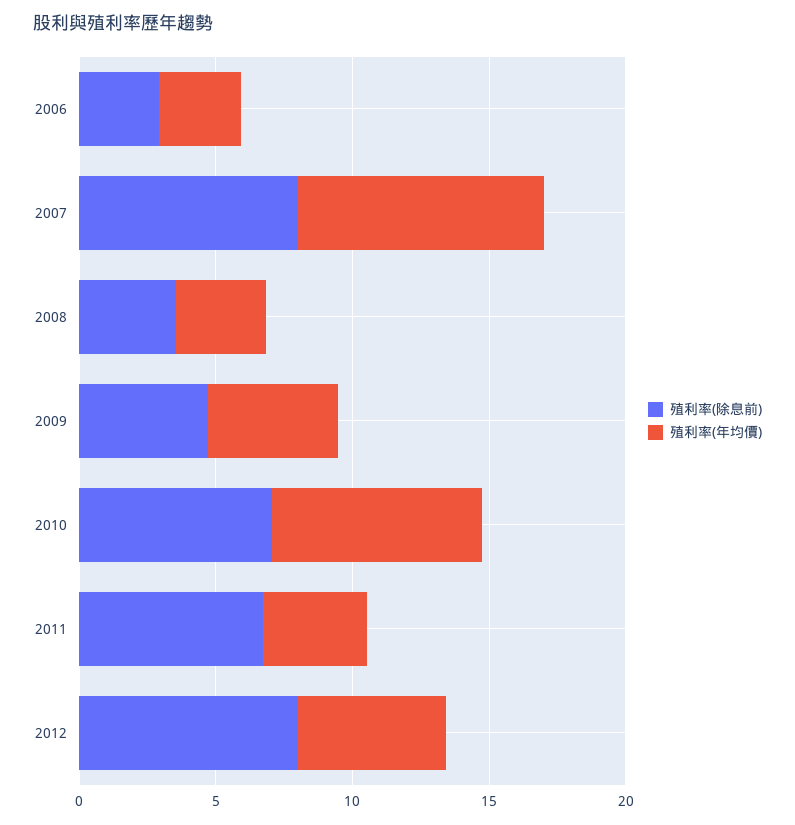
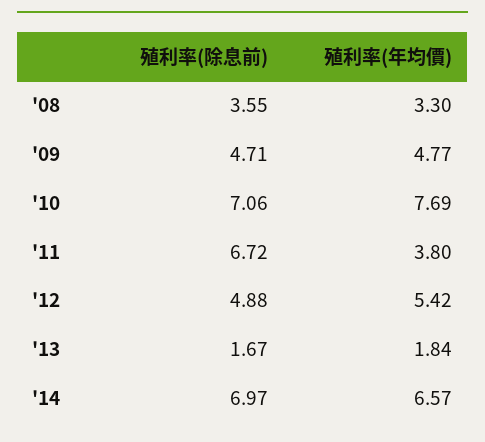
殖利率(除息前), 2006: 3 -> none
殖利率(年均價), 2006: 3 -> none
殖利率(除息前), 2007: 8 -> none
殖利率(年均價), 2007: 9 -> none
殖利率(除息前), 2012: 8 -> 4.88
殖利率(除息前), '13: none -> 1.67
殖利率(年均價), '13: none -> 1.84
殖利率(除息前), '14: none -> 6.97
殖利率(年均價), '14: none -> 6.57

